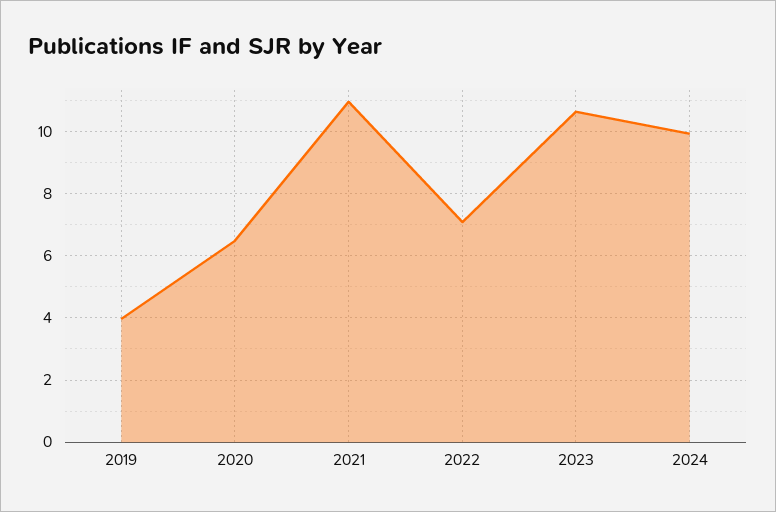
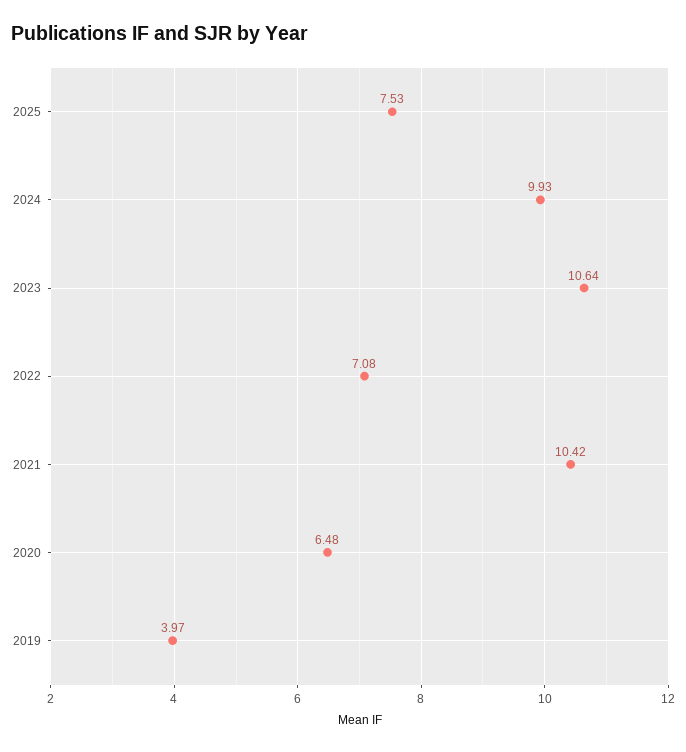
2021: 11 -> 10.42
2025: none -> 7.53

